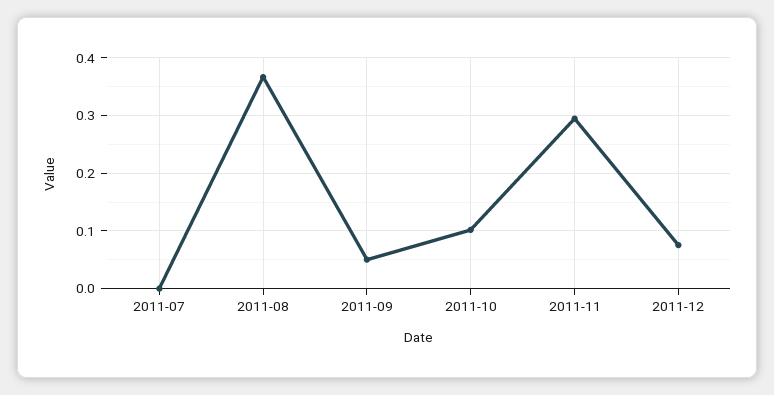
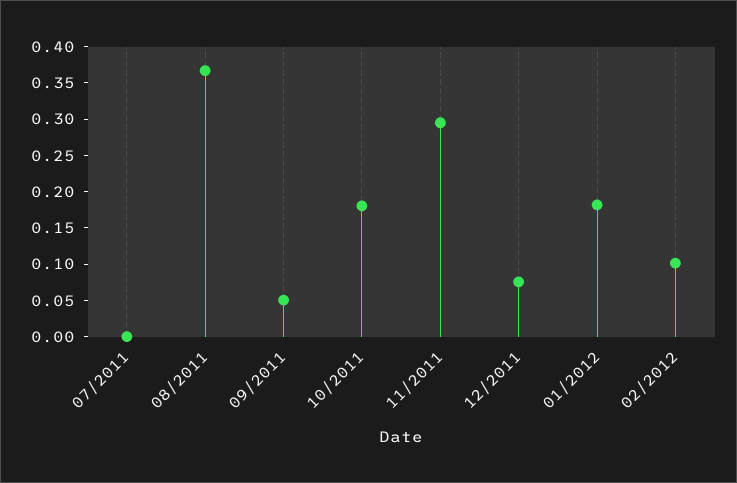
2011-10: 0.1 -> 0.175
01/2012: none -> 0.175
02/2012: none -> 0.1

